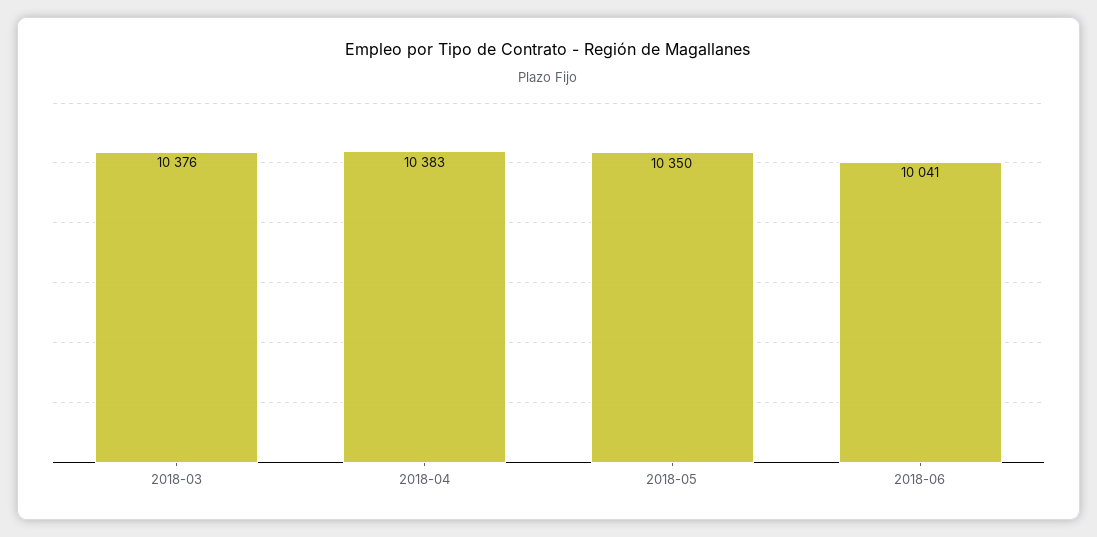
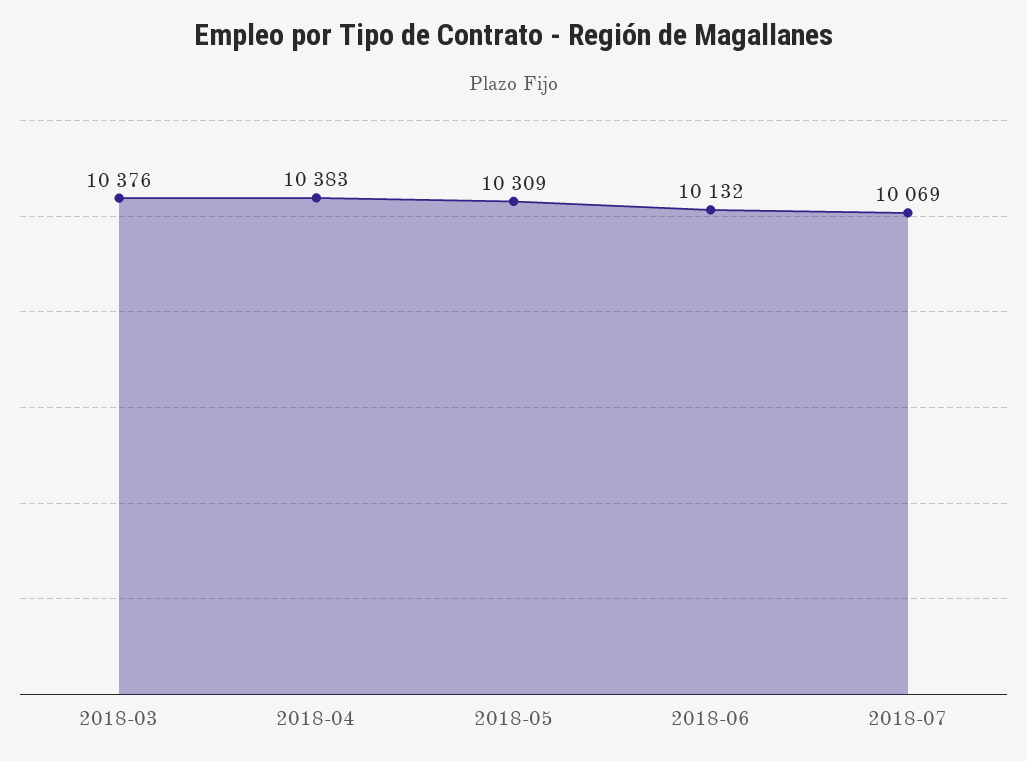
2018-05: 10350 -> 10309
2018-06: 10041 -> 10132
2018-07: none -> 10069

